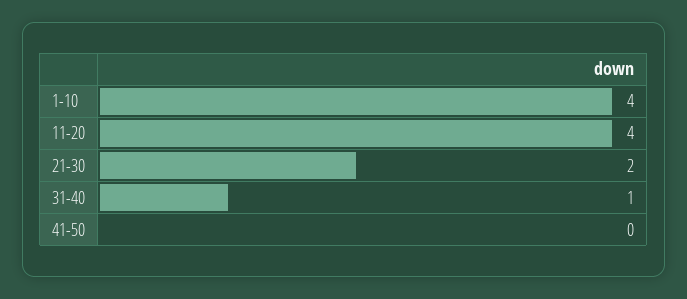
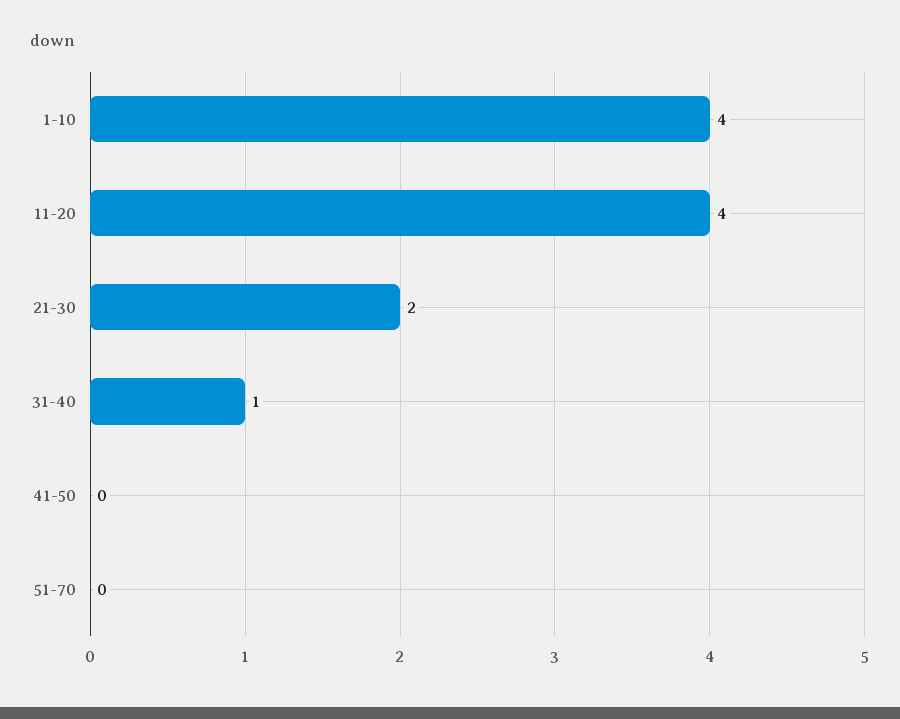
51-70: none -> 0

